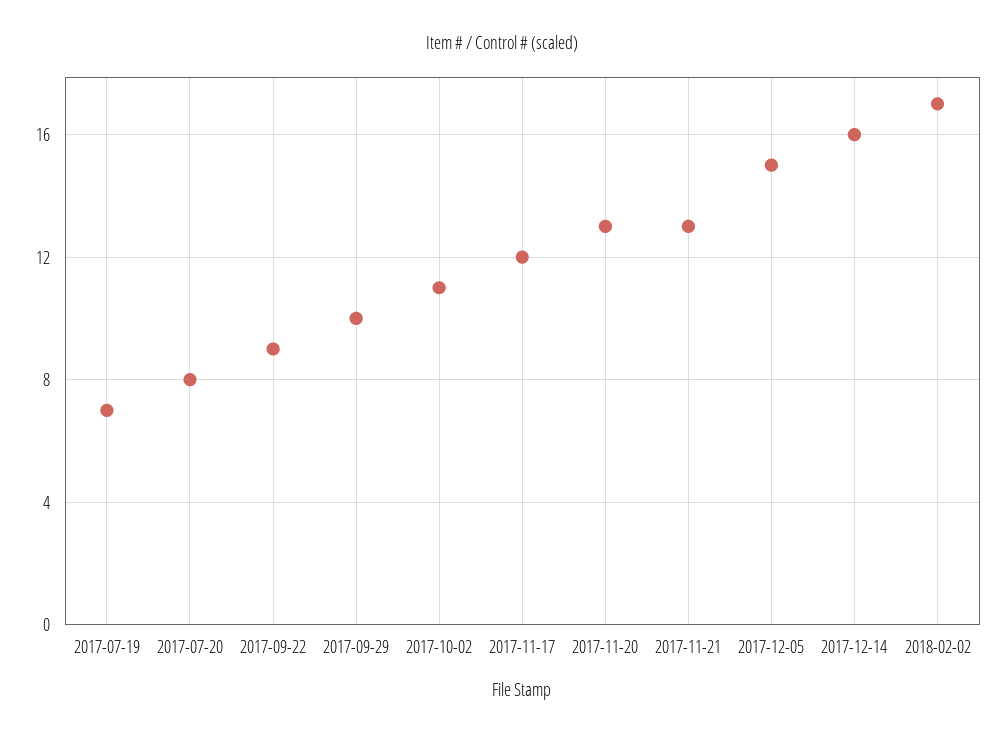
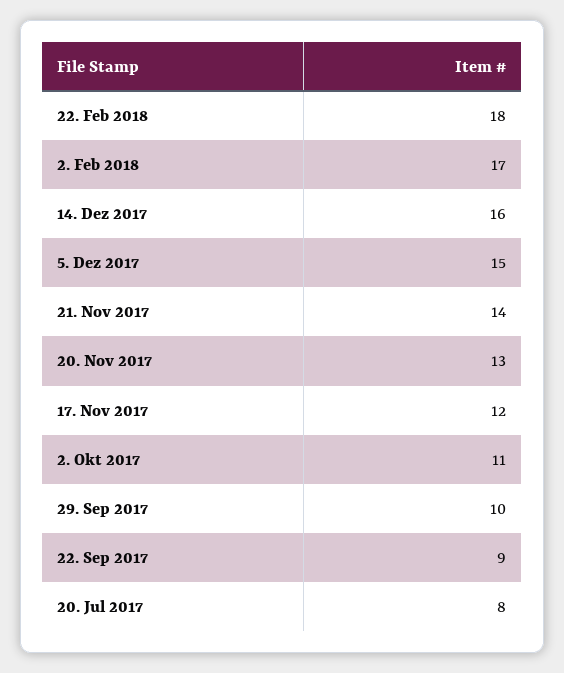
2017-07-19: 7 -> none
2017-11-21: 13 -> 14
22. Feb 2018: none -> 18

